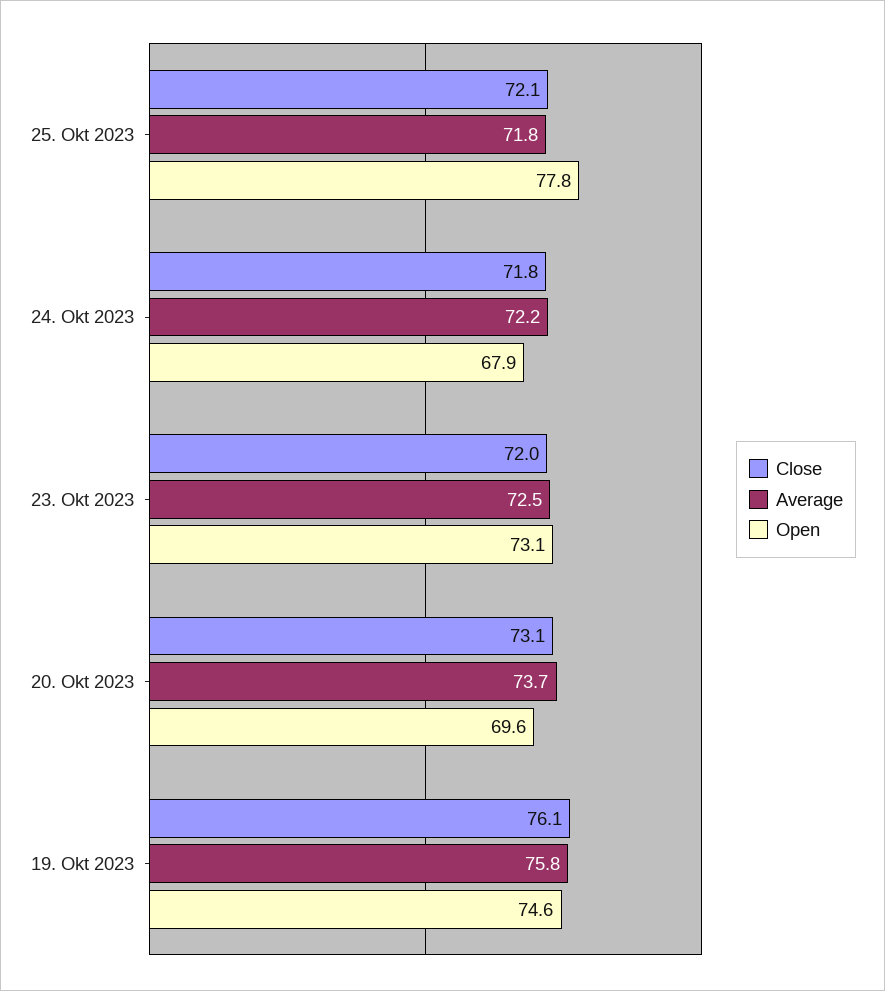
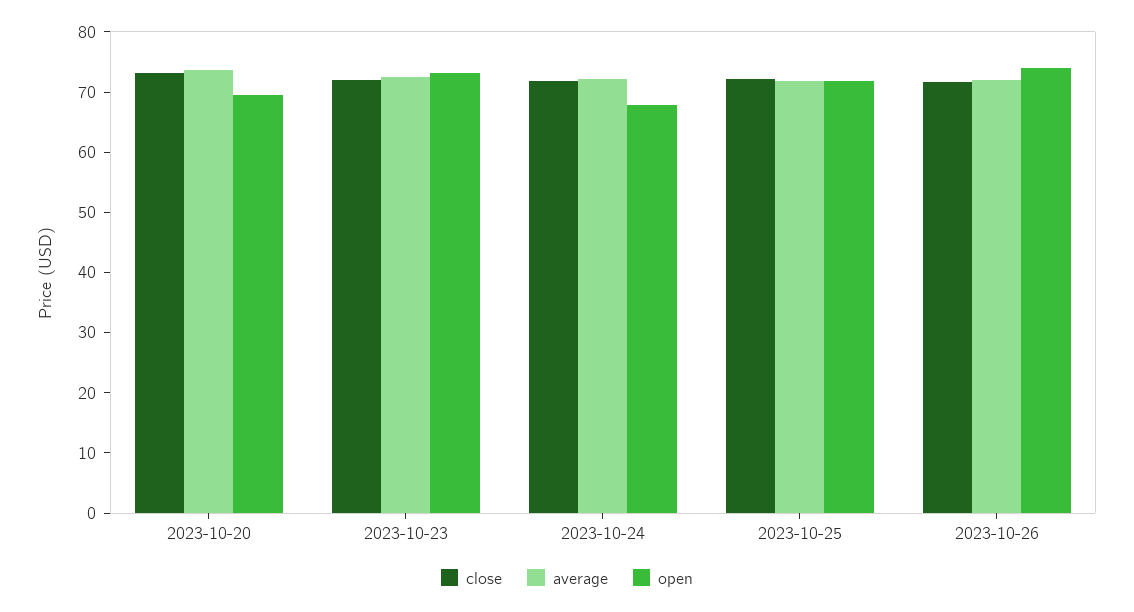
Open, 25. Okt 2023: 77.8 -> 72
Close, 19. Okt 2023: 76.1 -> none
Average, 19. Okt 2023: 75.8 -> none
Open, 19. Okt 2023: 74.6 -> none
Close, 2023-10-26: none -> 72
Average, 2023-10-26: none -> 72
Open, 2023-10-26: none -> 74

